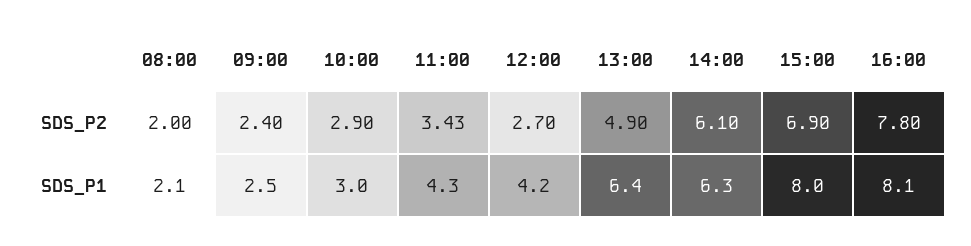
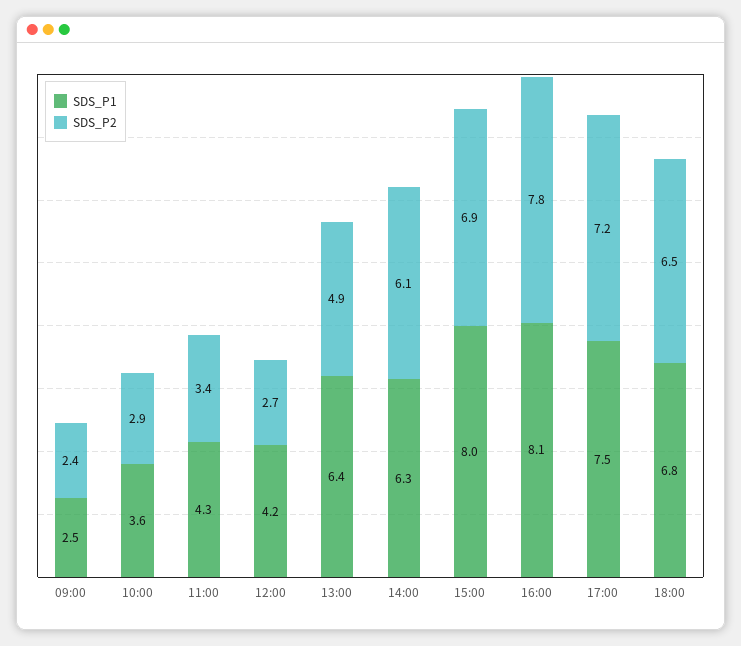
SDS_P2, 08:00: 2 -> none
SDS_P1, 08:00: 2.1 -> none
SDS_P1, 10:00: 3 -> 3.6
SDS_P1, 17:00: none -> 7.5
SDS_P2, 17:00: none -> 7.2
SDS_P1, 18:00: none -> 6.8
SDS_P2, 18:00: none -> 6.5

